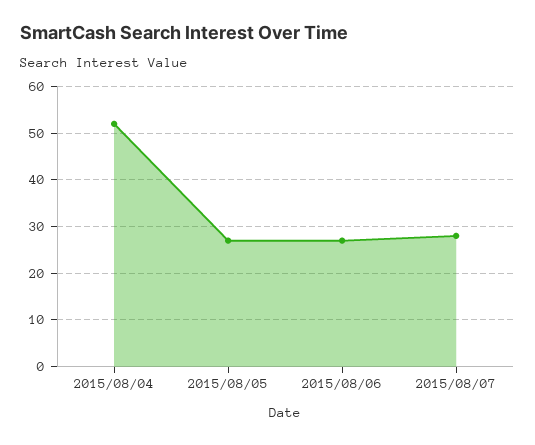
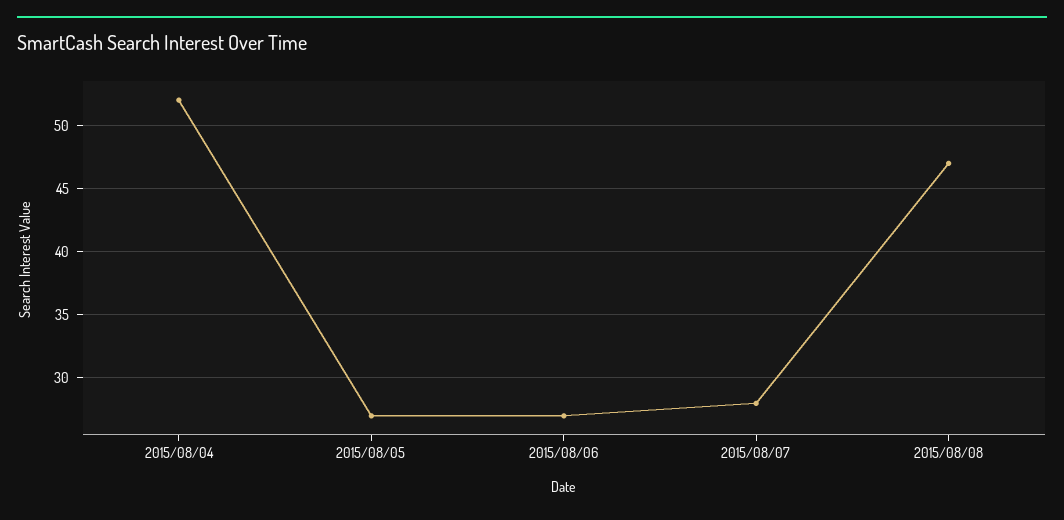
2015/08/08: none -> 47

